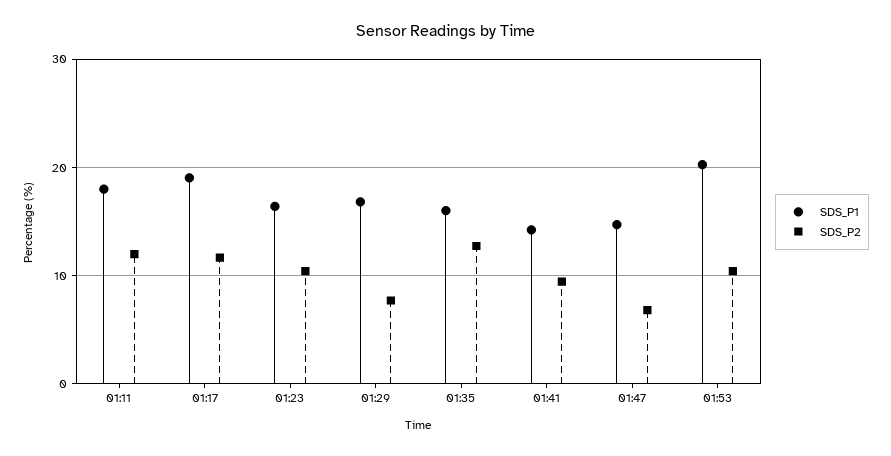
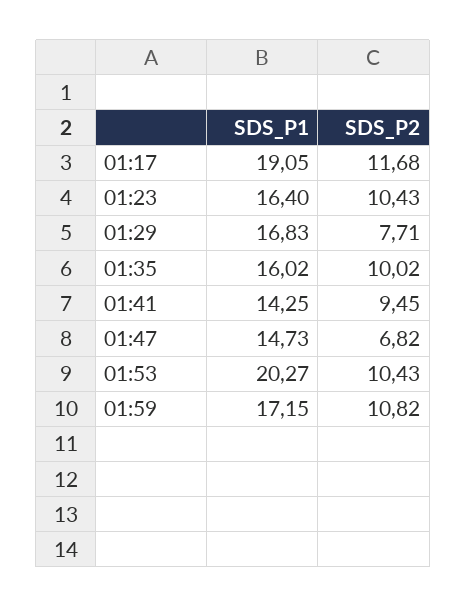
SDS_P1, 01:11: 18 -> none
SDS_P2, 01:11: 12 -> none
SDS_P2, 01:35: 13 -> 10.02
SDS_P1, 01:59: none -> 17.15
SDS_P2, 01:59: none -> 10.82

